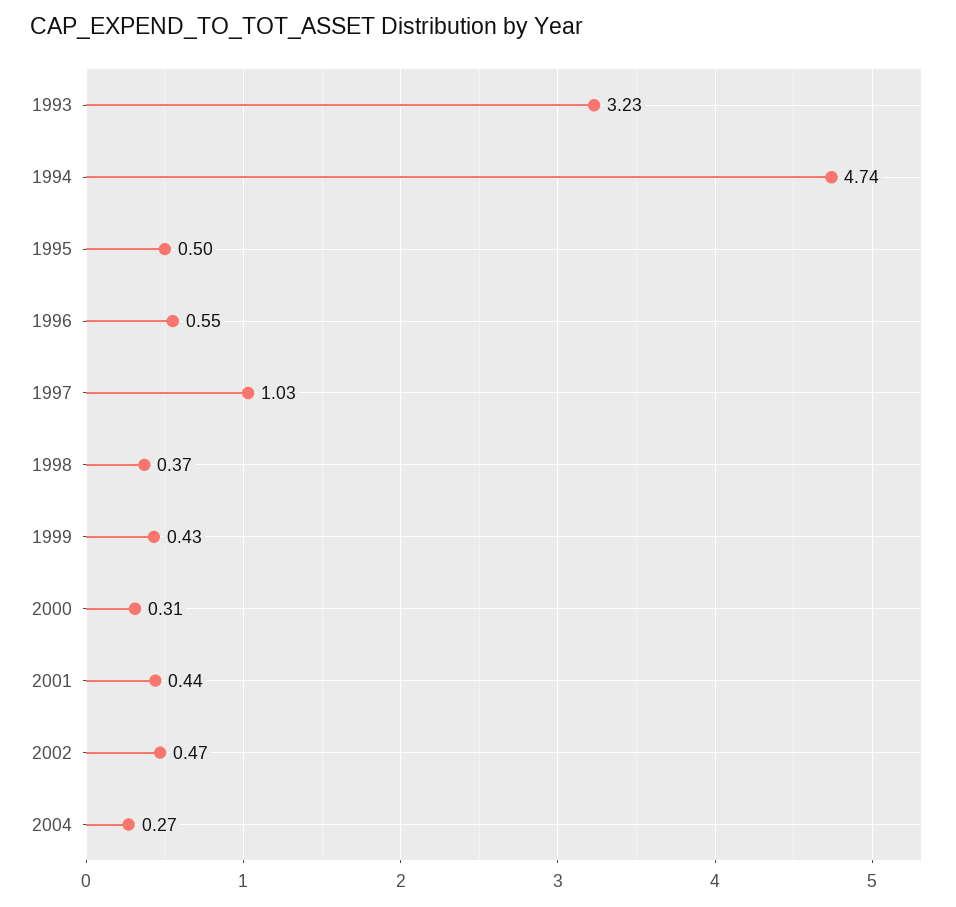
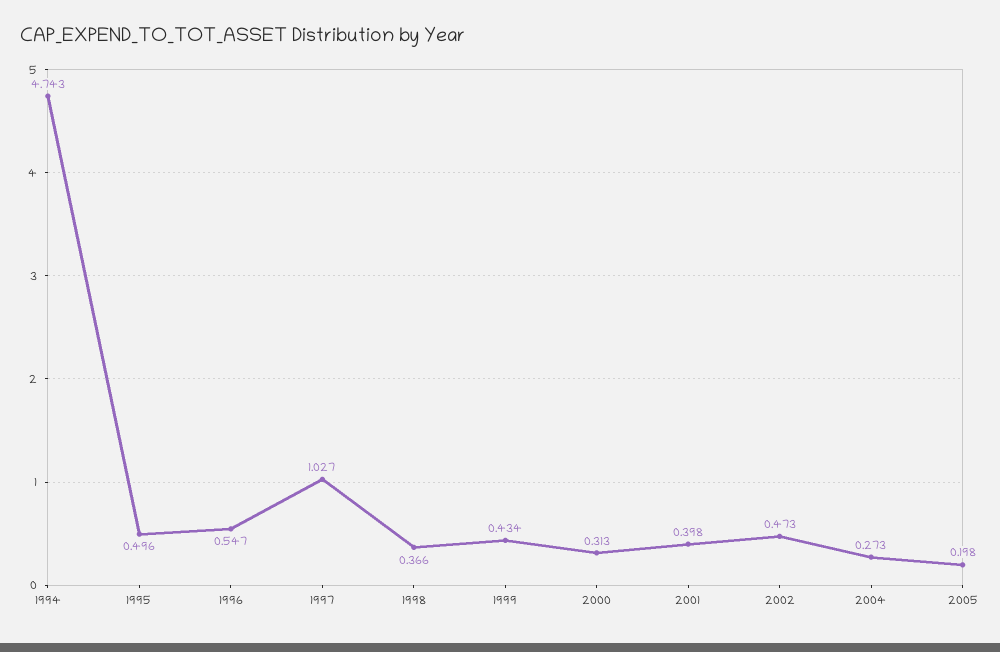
1993: 3.23 -> none
2001: 0.44 -> 0.398
2005: none -> 0.198

